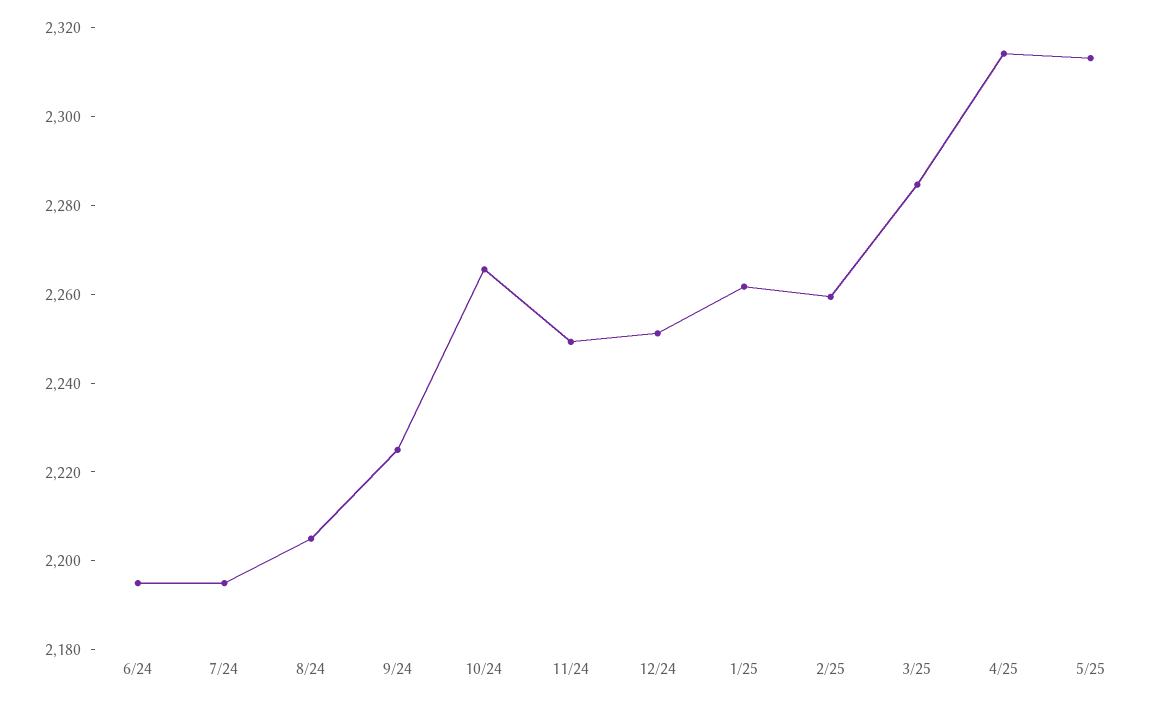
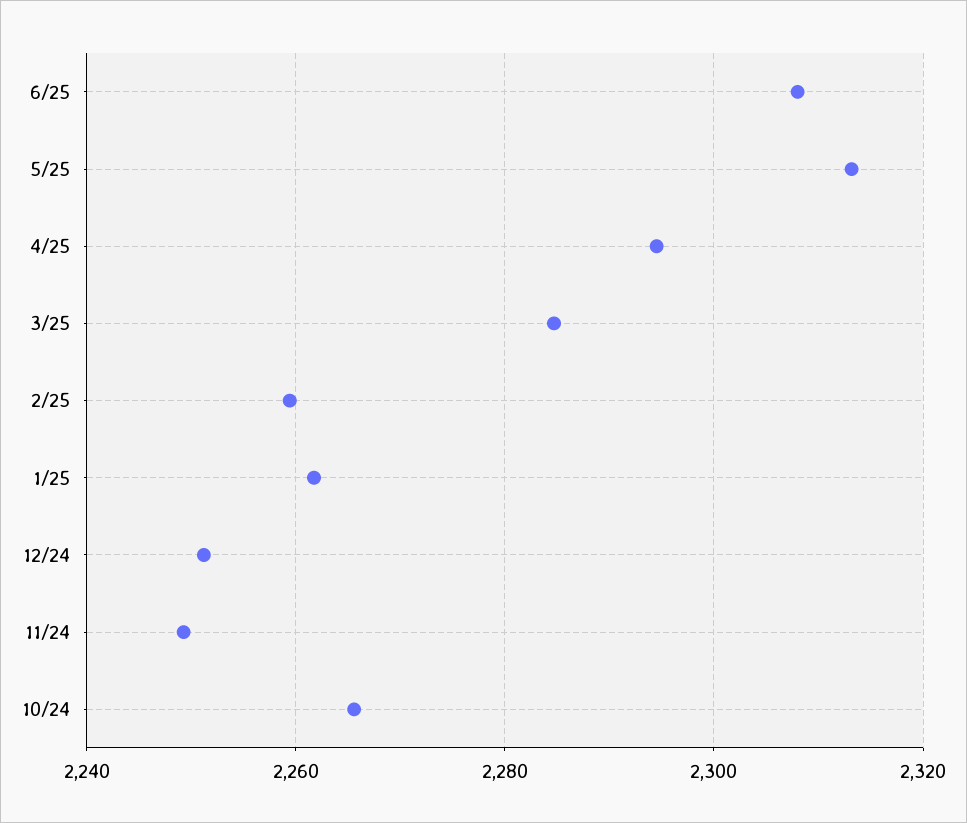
6/24: 2195 -> none
7/24: 2195 -> none
8/24: 2205 -> none
9/24: 2225 -> none
4/25: 2315 -> 2294
6/25: none -> 2308

